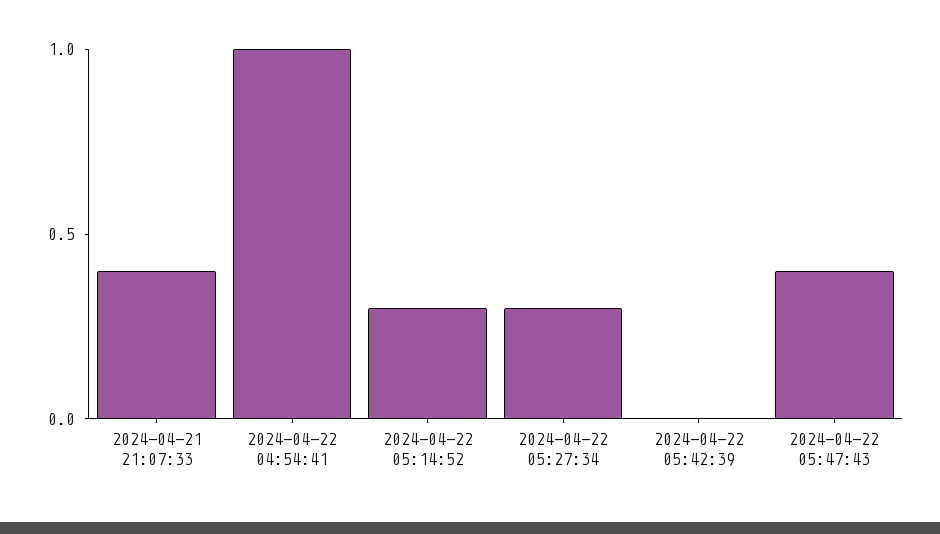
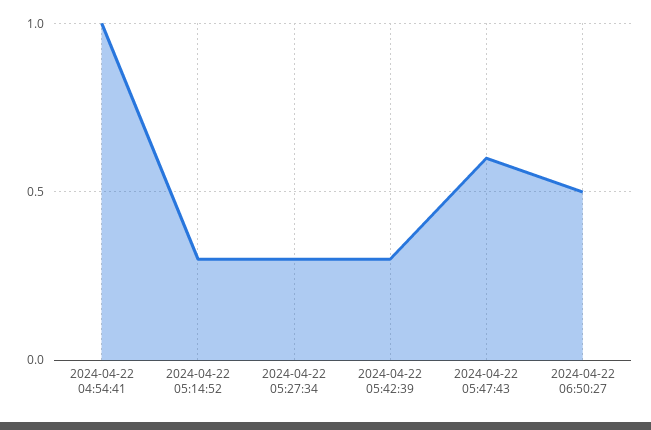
2024-04-21 21:07:33: 0.4 -> none
2024-04-22 05:42:39: 0 -> 0.3
2024-04-22 05:47:43: 0.4 -> 0.6
2024-04-22 06:50:27: none -> 0.5

